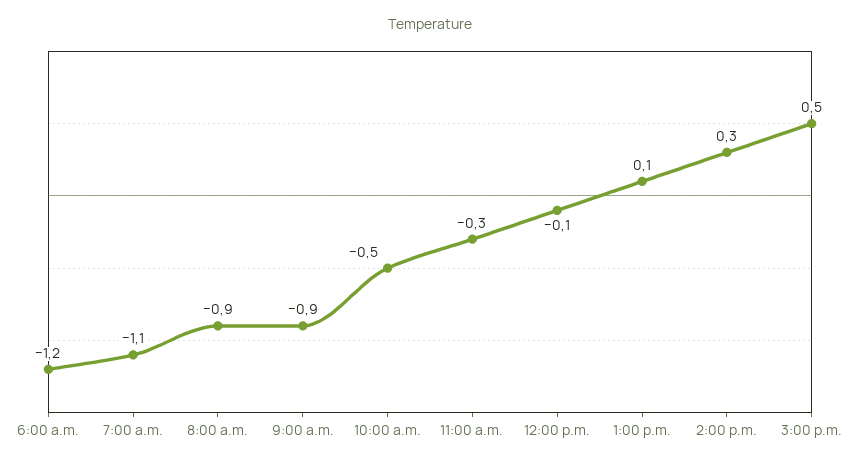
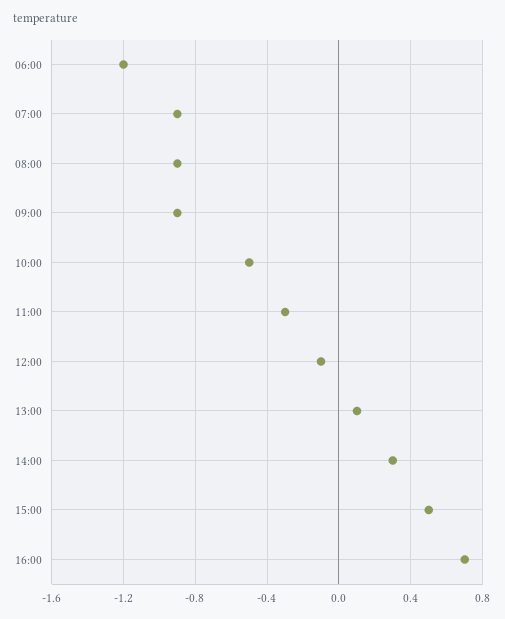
7:00 a.m.: -1.1 -> -0.9
16:00: none -> 0.7

